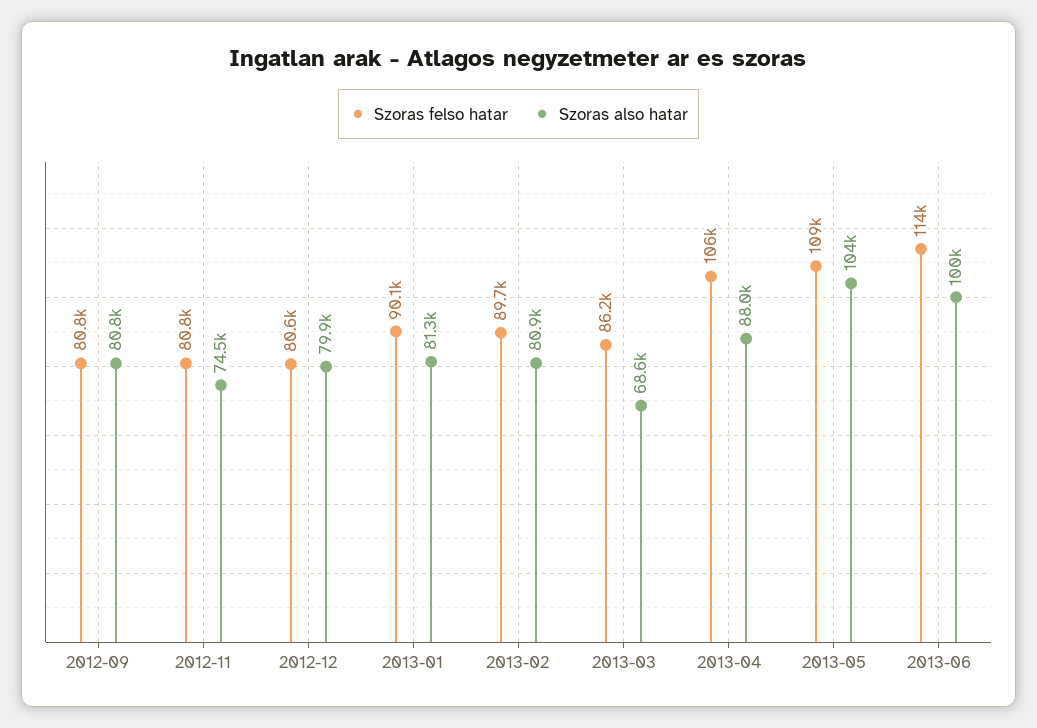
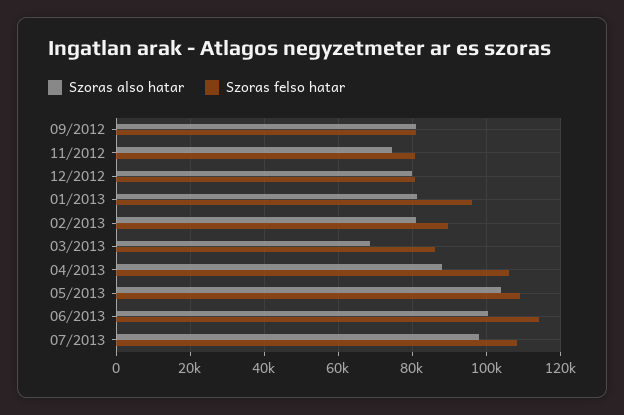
Szoras felso hatar, 2013-01: 90100 -> 96000
Szoras also hatar, 07/2013: none -> 98000
Szoras felso hatar, 07/2013: none -> 108000

